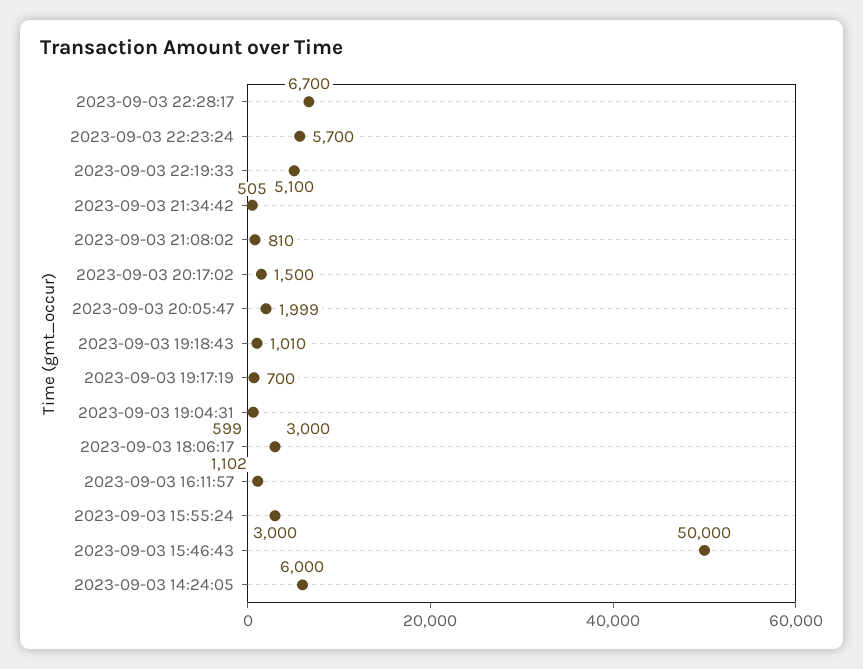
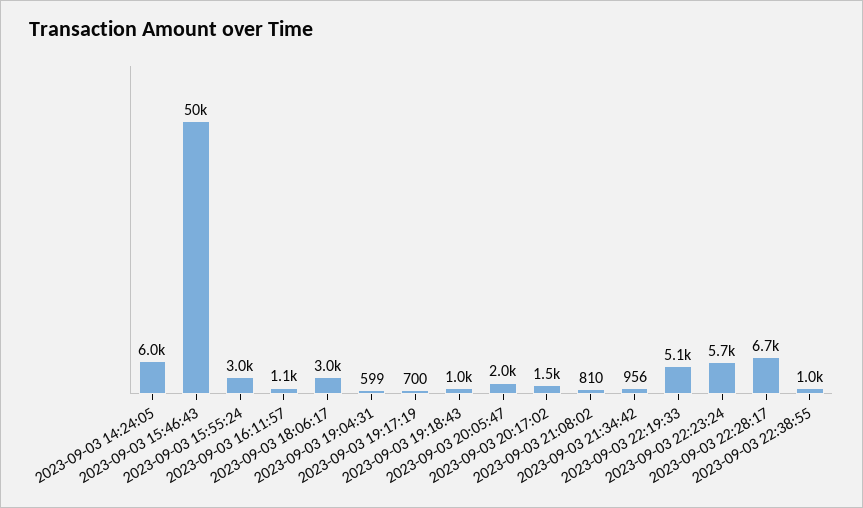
2023-09-03 21:34:42: 505 -> 956
2023-09-03 22:38:55: none -> 1000

